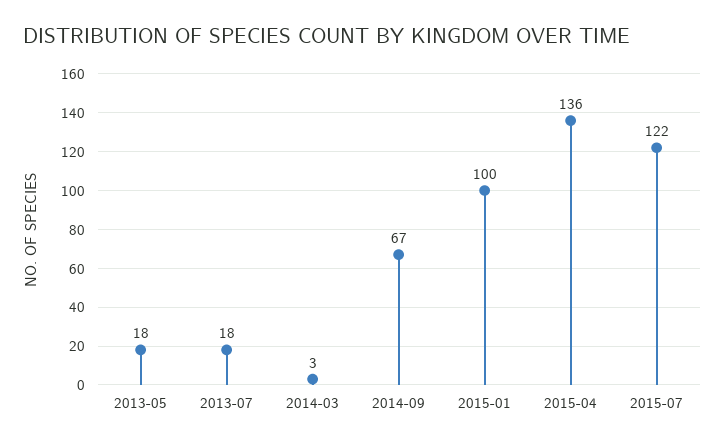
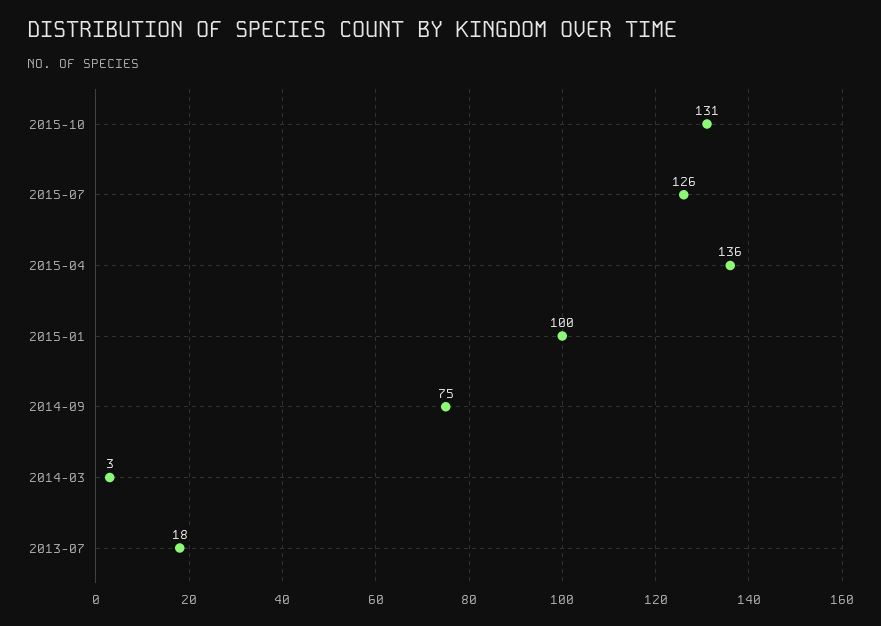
2013-05: 18 -> none
2014-09: 67 -> 75
2015-07: 122 -> 126
2015-10: none -> 131

